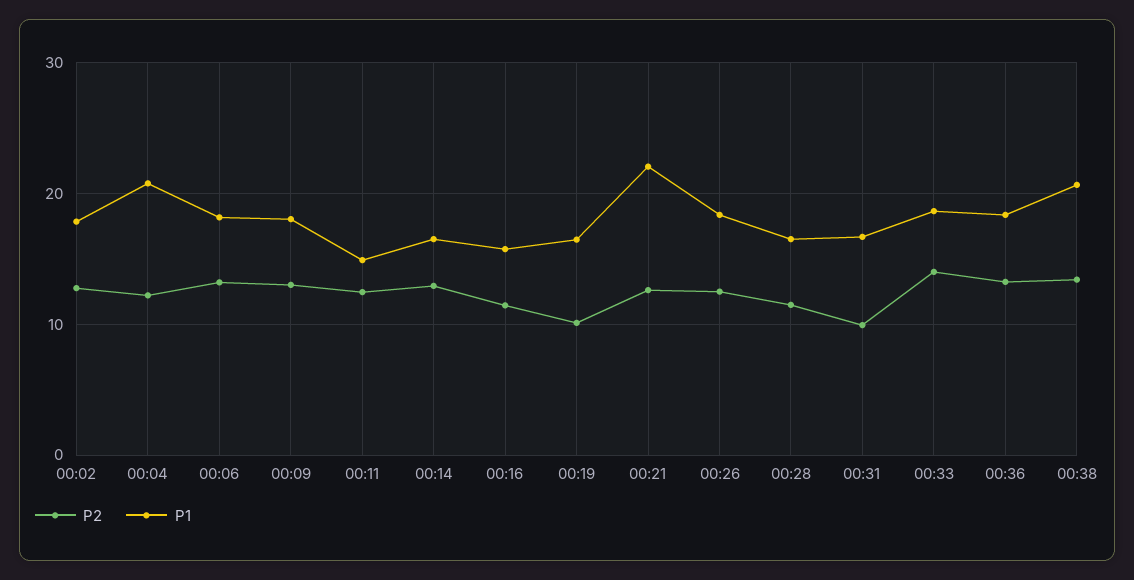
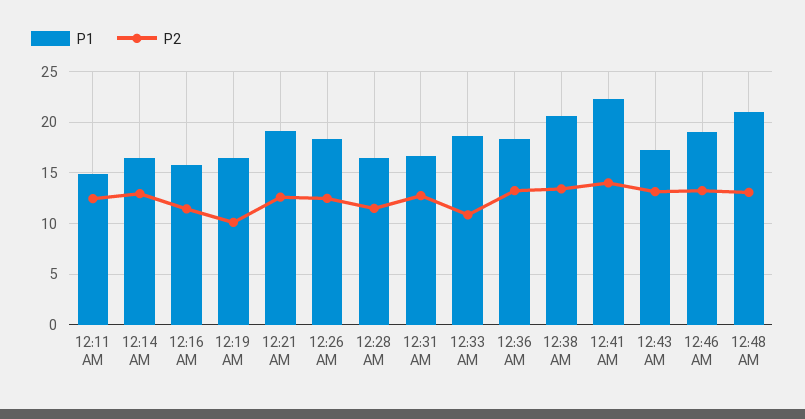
P2, 00:02: 13 -> none
P1, 00:02: 18 -> none
P2, 00:04: 12 -> none
P1, 00:04: 21 -> none
P2, 00:06: 13 -> none
P1, 00:06: 18 -> none
P2, 00:09: 13 -> none
P1, 00:09: 18 -> none
P1, 00:21: 22 -> 19
P2, 00:31: 10 -> 13
P2, 00:33: 14 -> 11
P1, 12:41 AM: none -> 22
P2, 12:41 AM: none -> 14
P1, 12:43 AM: none -> 17
P2, 12:43 AM: none -> 13
P1, 12:46 AM: none -> 19
P2, 12:46 AM: none -> 13
P1, 12:48 AM: none -> 21
P2, 12:48 AM: none -> 13

